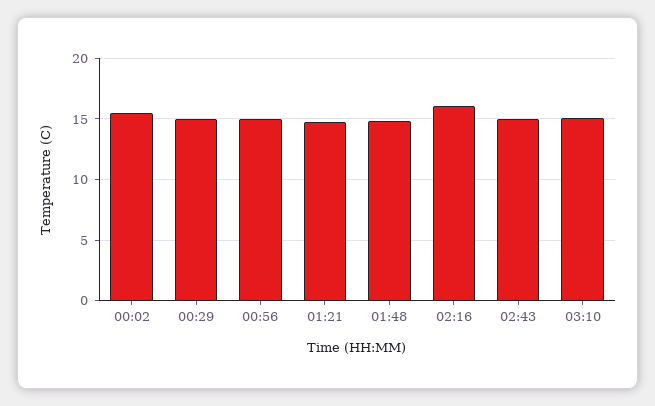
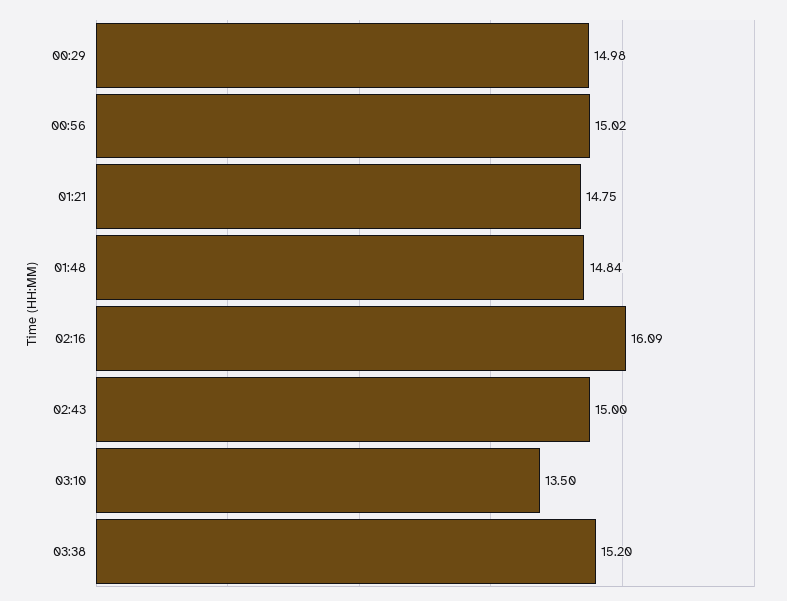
00:02: 15.5 -> none
03:10: 15 -> 13.5
03:38: none -> 15.2

